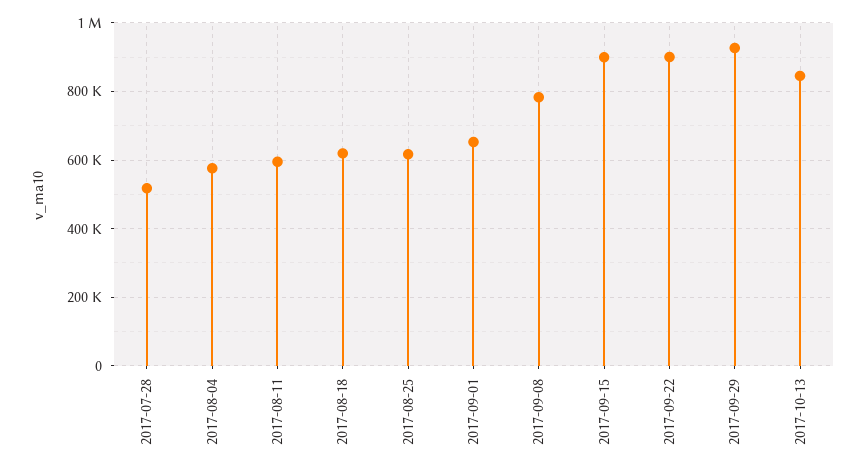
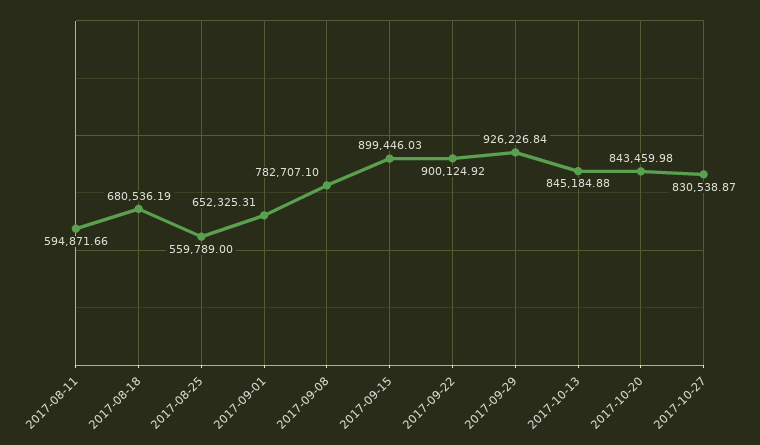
2017-07-28: 520000 -> none
2017-08-04: 580000 -> none
2017-08-18: 620000 -> 680536.19
2017-08-25: 620000 -> 559789
2017-10-20: none -> 843459.98
2017-10-27: none -> 830538.87

